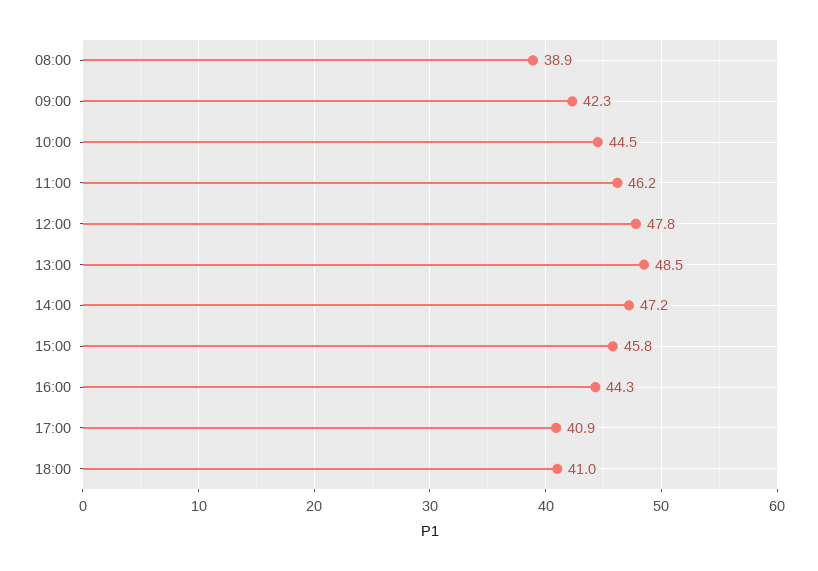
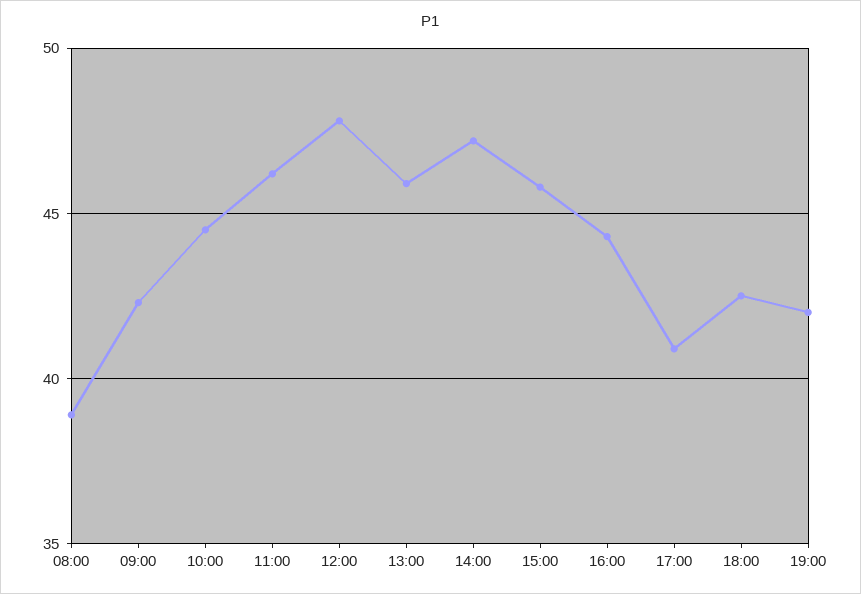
13:00: 48.5 -> 46
18:00: 41 -> 42.5
19:00: none -> 42

